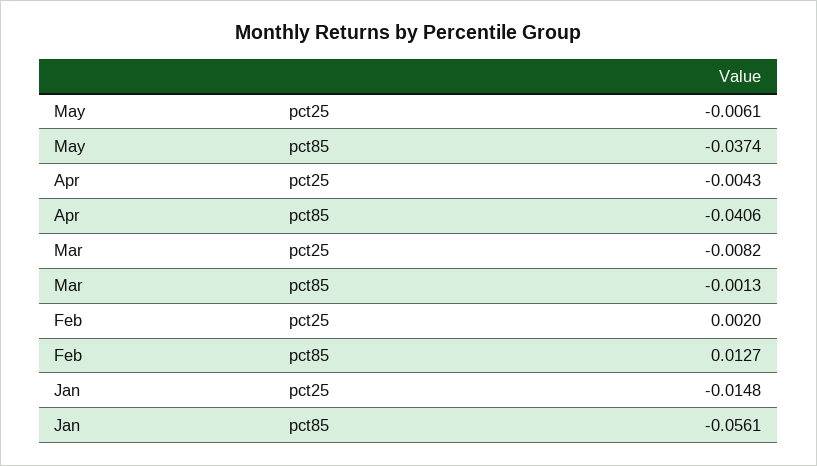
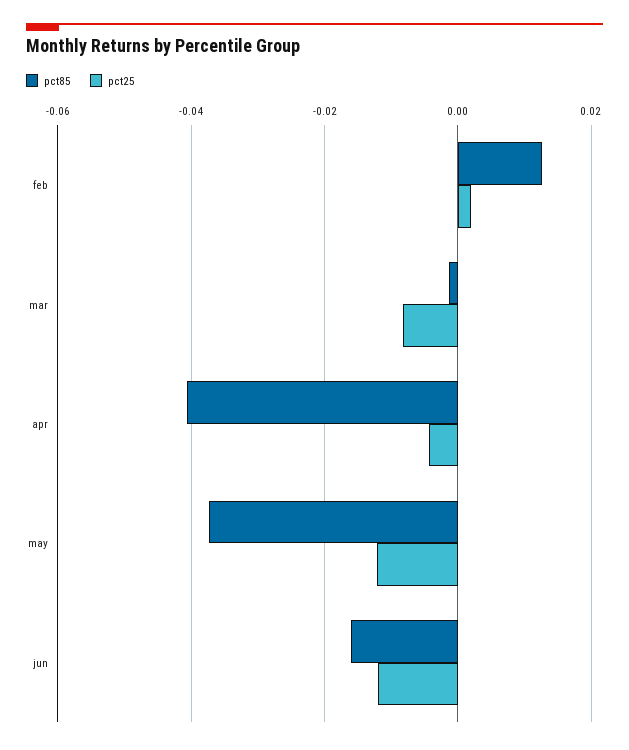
pct25, May: -0.0061 -> -0.012
pct25, Jan: -0.0148 -> none
pct85, Jan: -0.0561 -> none
pct85, jun: none -> -0.016
pct25, jun: none -> -0.012

